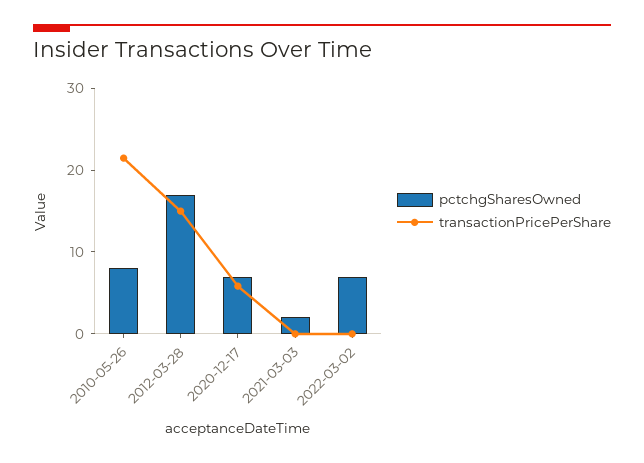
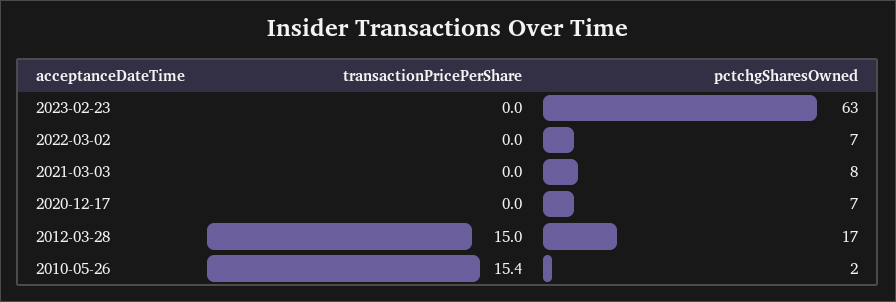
pctchgSharesOwned, 2010-05-26: 8 -> 2
transactionPricePerShare, 2010-05-26: 22 -> 15.4
transactionPricePerShare, 2020-12-17: 6 -> 0
pctchgSharesOwned, 2021-03-03: 2 -> 8
transactionPricePerShare, 2023-02-23: none -> 0
pctchgSharesOwned, 2023-02-23: none -> 63

